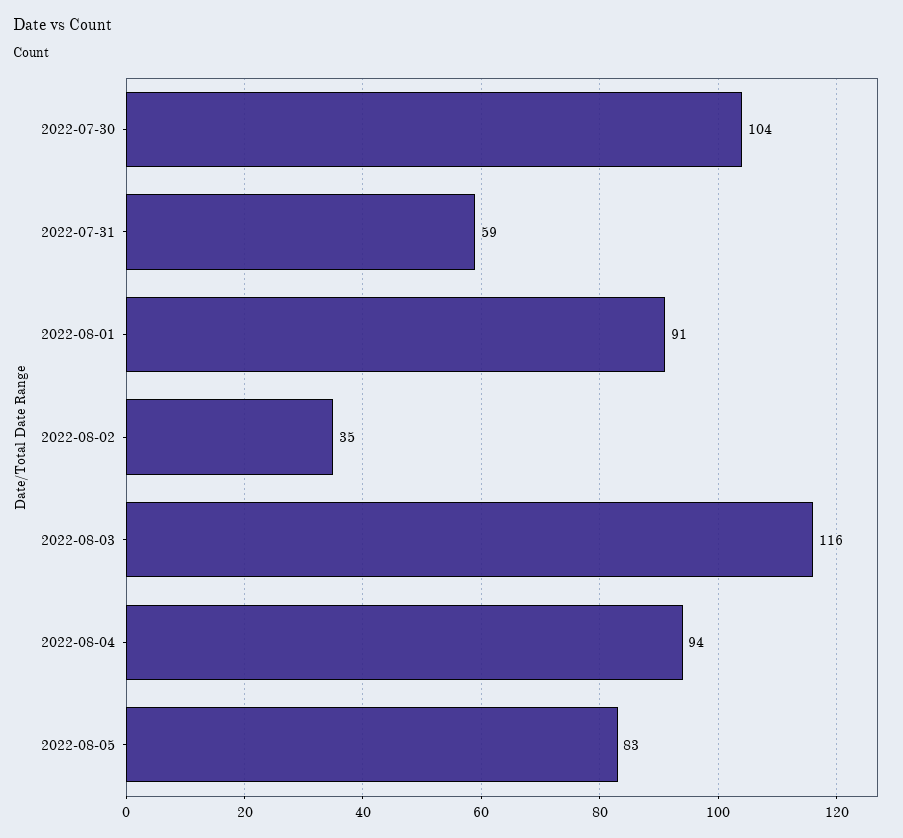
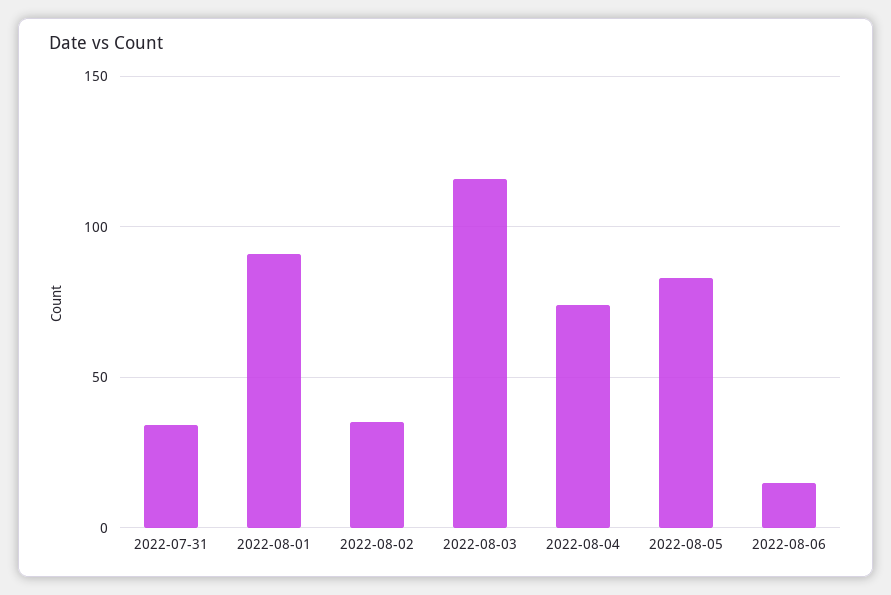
2022-07-30: 104 -> none
2022-07-31: 59 -> 35
2022-08-04: 94 -> 75
2022-08-06: none -> 15

